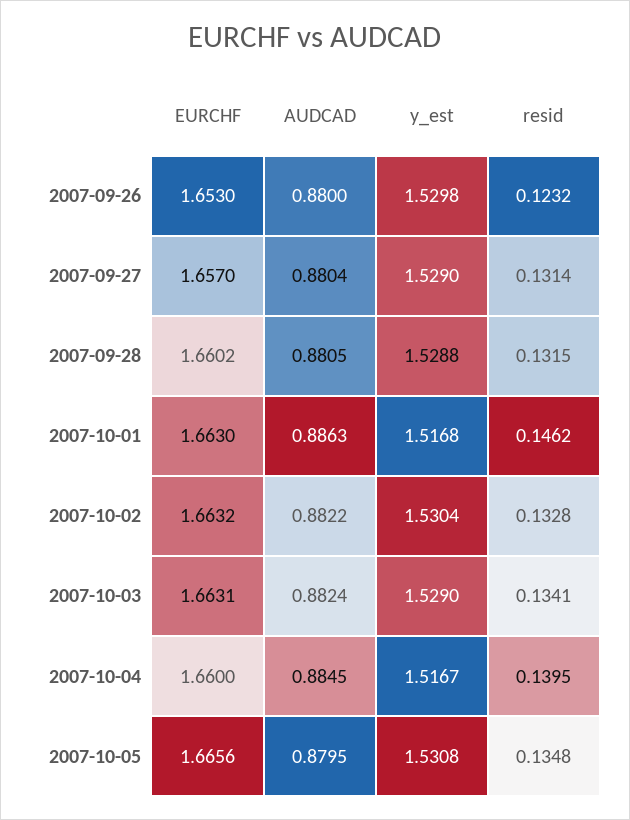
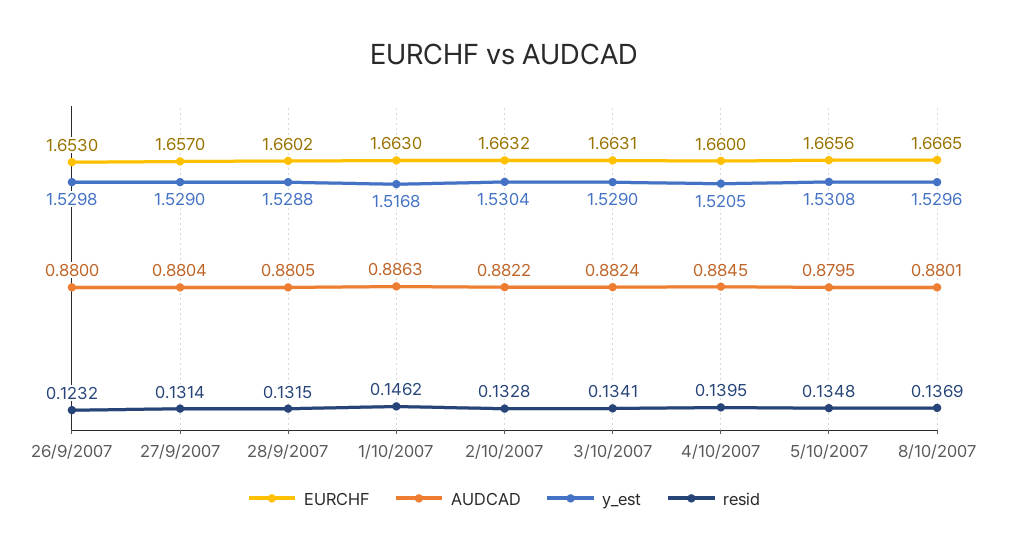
y_est, 2007-10-04: 1.5167 -> 1.5205
EURCHF, 8/10/2007: none -> 1.6665
AUDCAD, 8/10/2007: none -> 0.8801
y_est, 8/10/2007: none -> 1.5296
resid, 8/10/2007: none -> 0.1369

